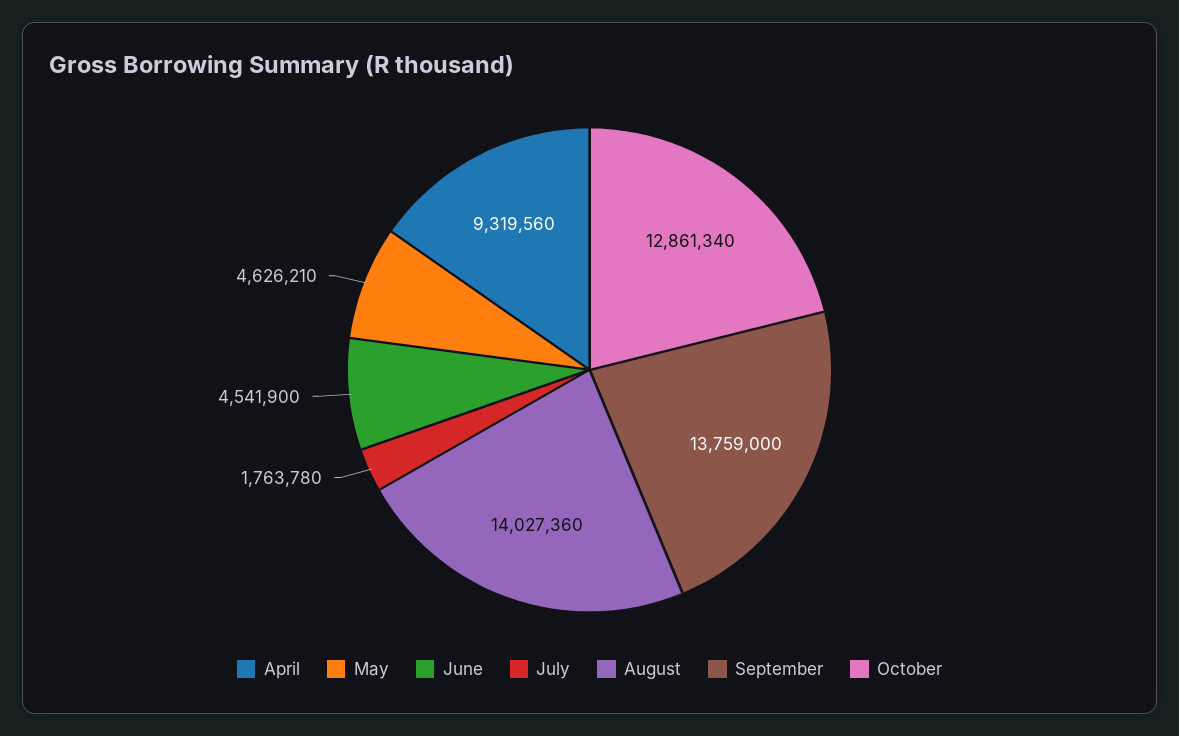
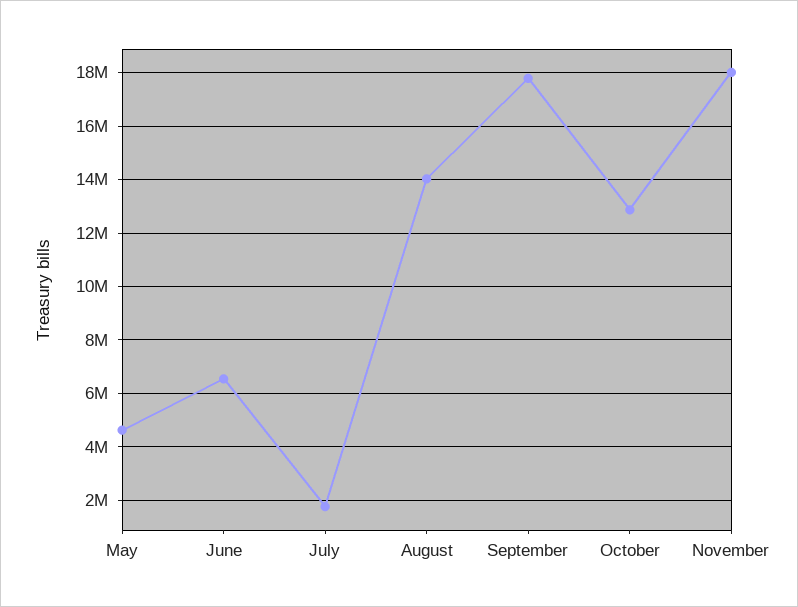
April: 9319560 -> none
June: 4541900 -> 6500000
September: 13759000 -> 17750000
November: none -> 18000000

